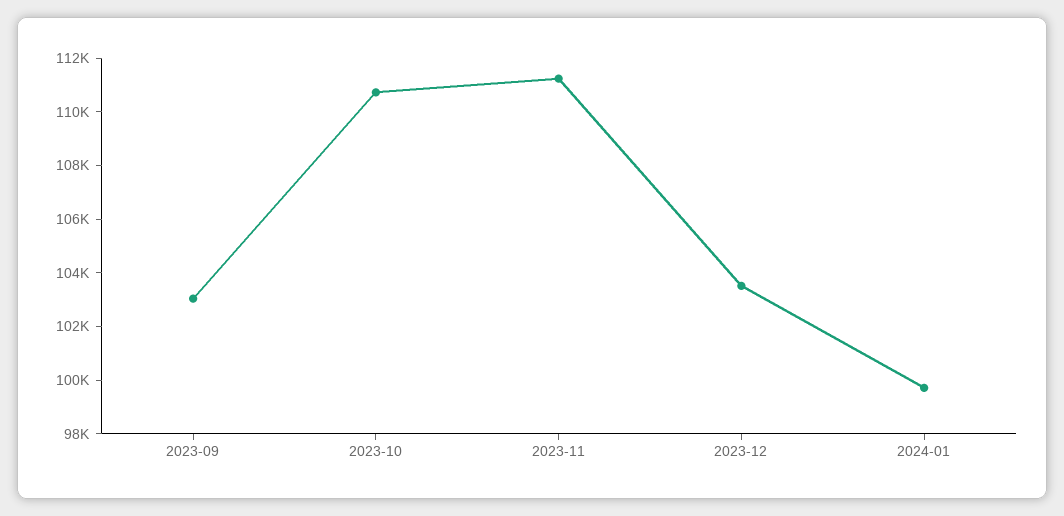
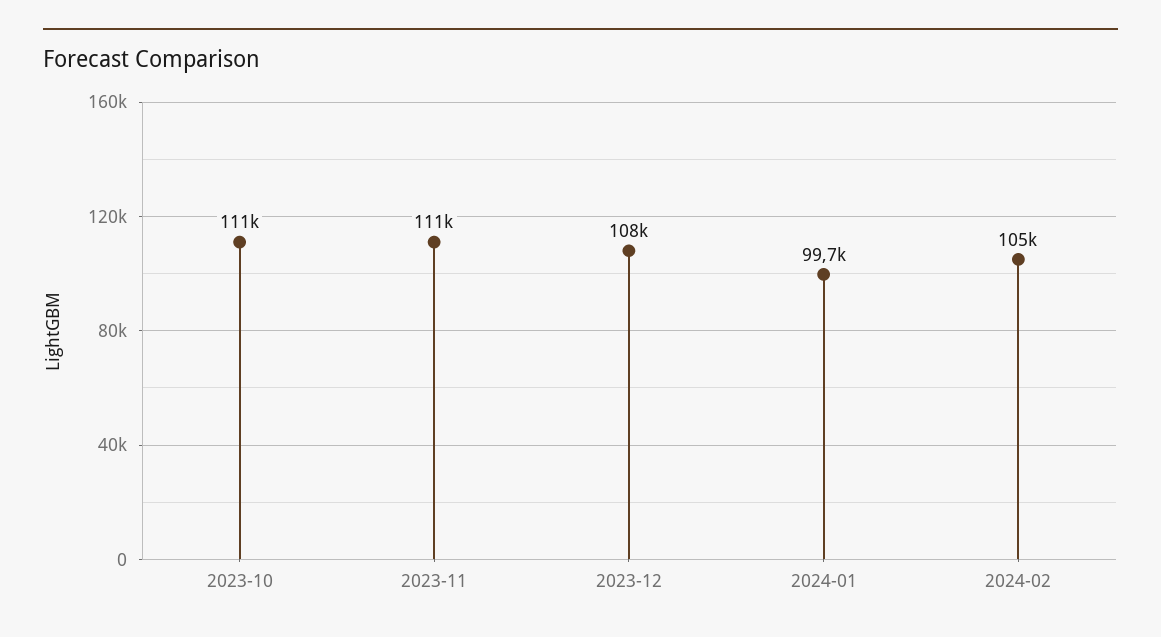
2023-09: 103000 -> none
2023-12: 103500 -> 108000
2024-02: none -> 105000

